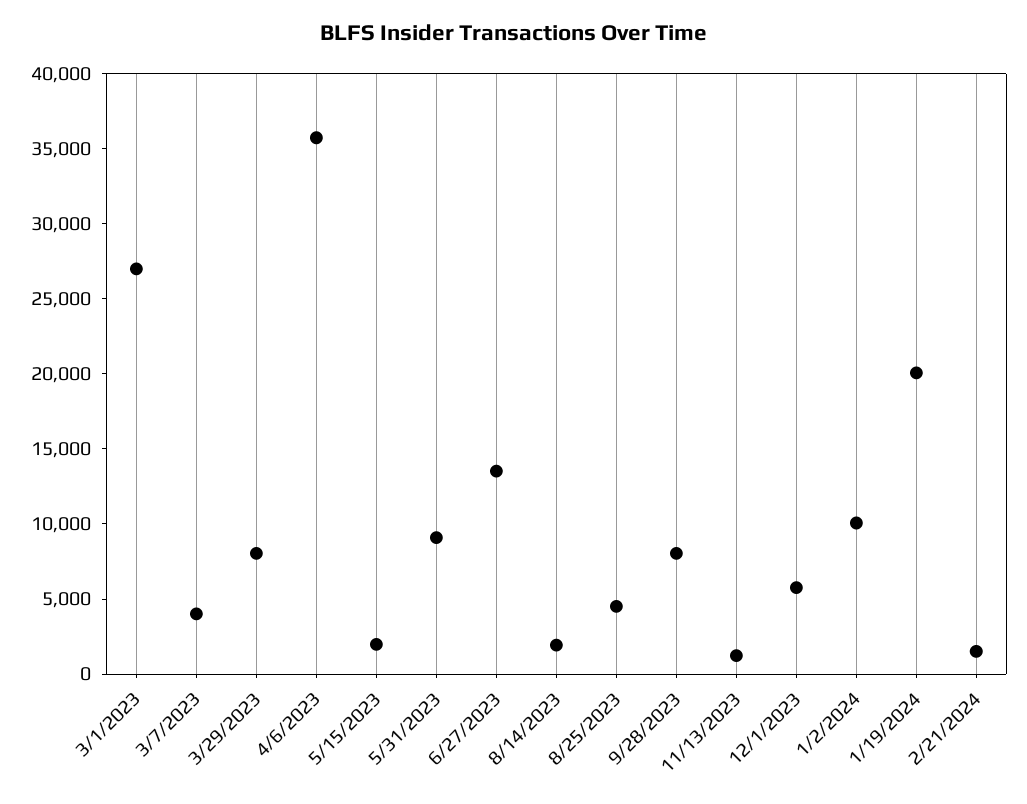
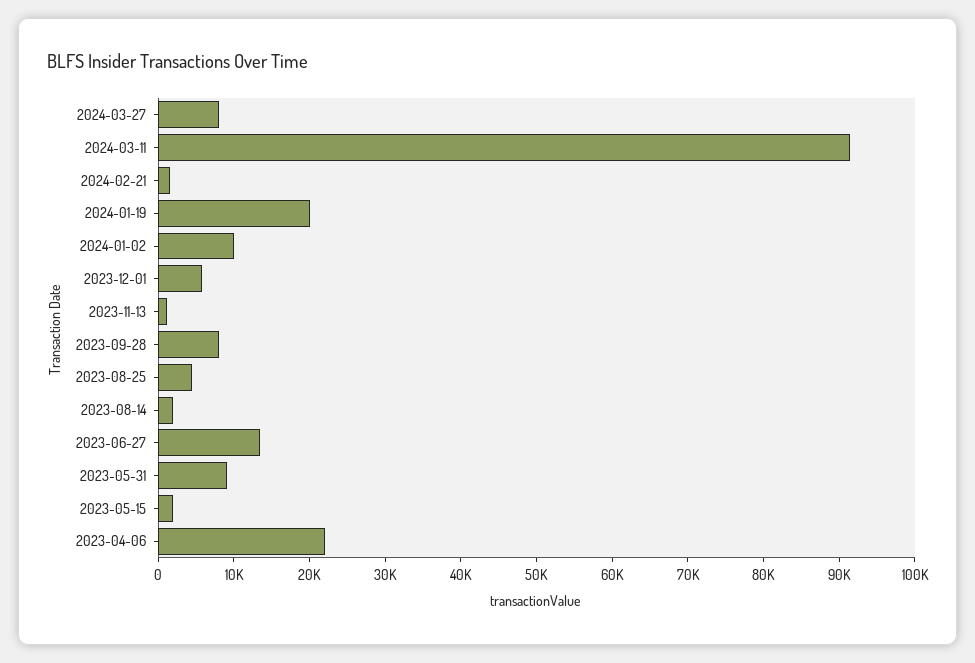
3/1/2023: 27000 -> none
3/7/2023: 4000 -> none
3/29/2023: 8000 -> none
4/6/2023: 36000 -> 22000
2024-03-27: none -> 8000
2024-03-11: none -> 92000

